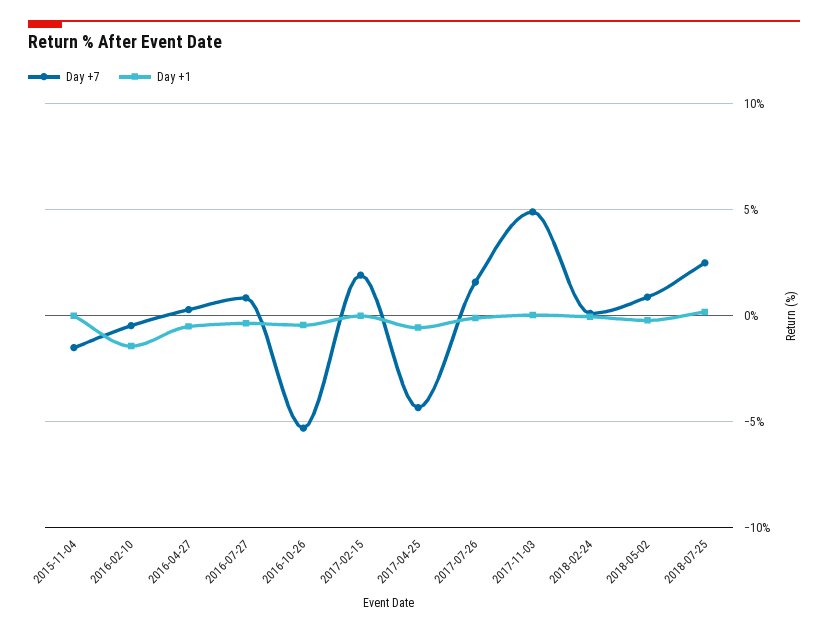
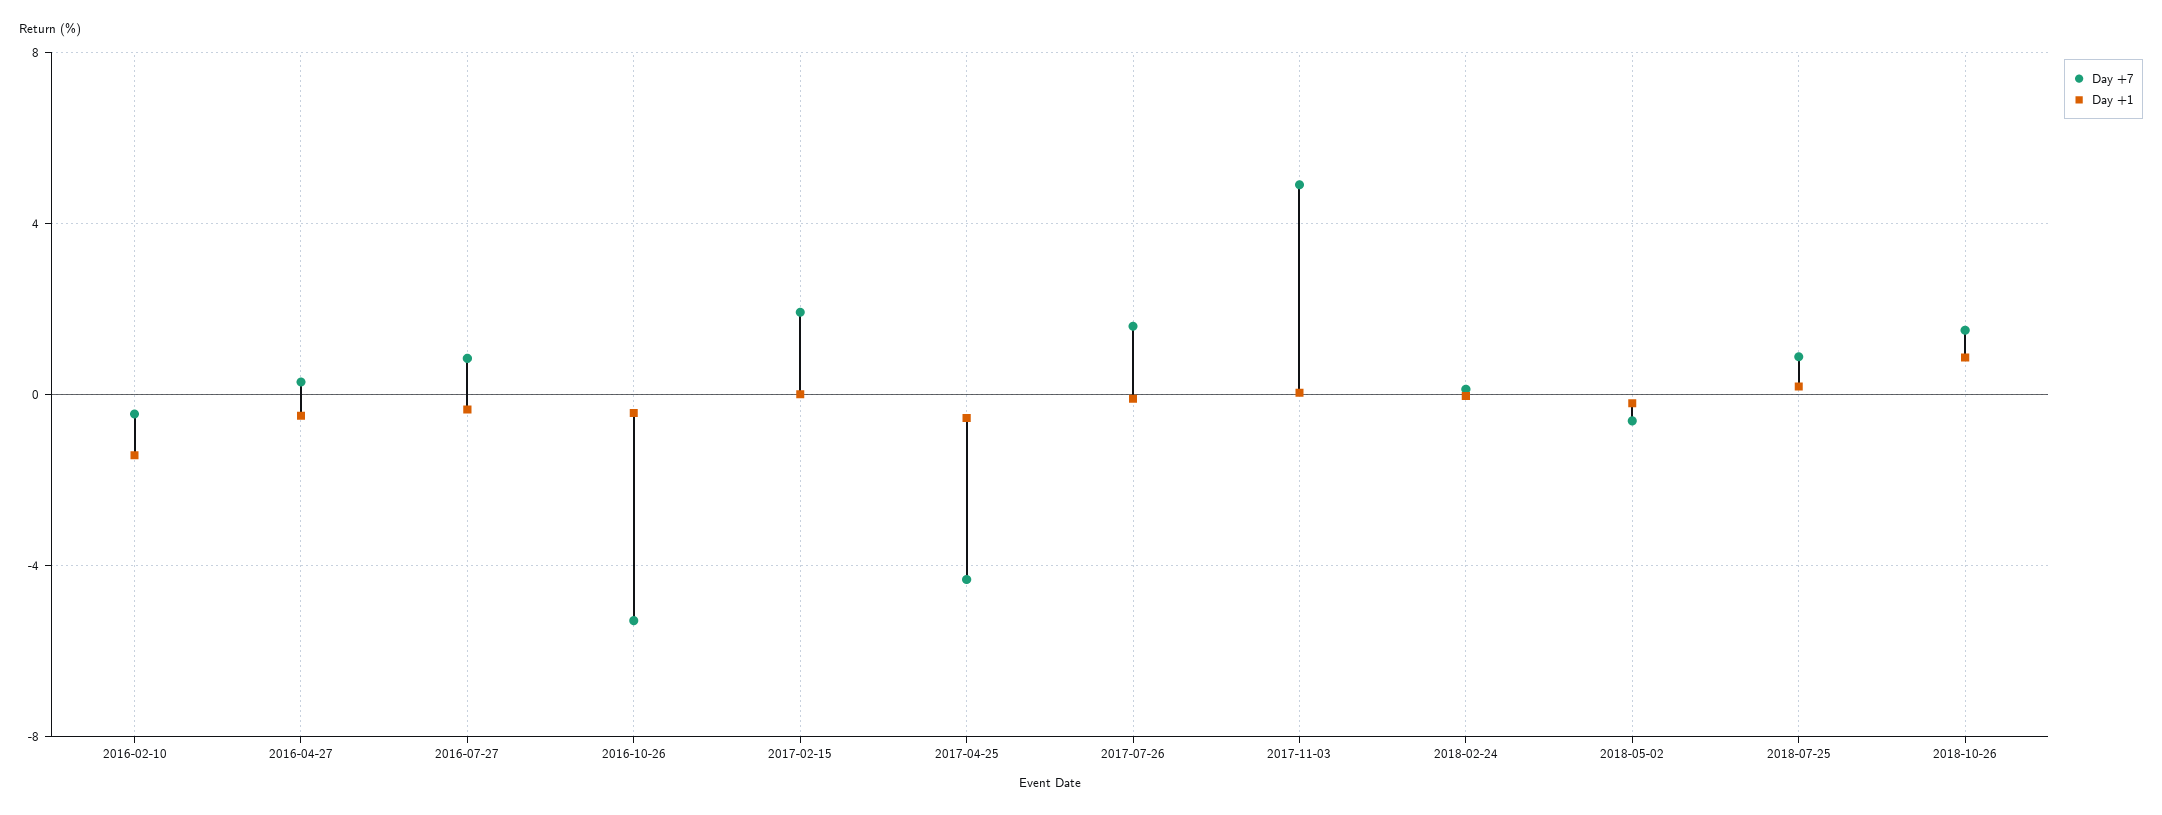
Day +7, 2015-11-04: -1.5 -> none
Day +1, 2015-11-04: 0 -> none
Day +7, 2018-05-02: 1 -> -0.5
Day +7, 2018-07-25: 2.5 -> 1
Day +7, 2018-10-26: none -> 1.5
Day +1, 2018-10-26: none -> 1

